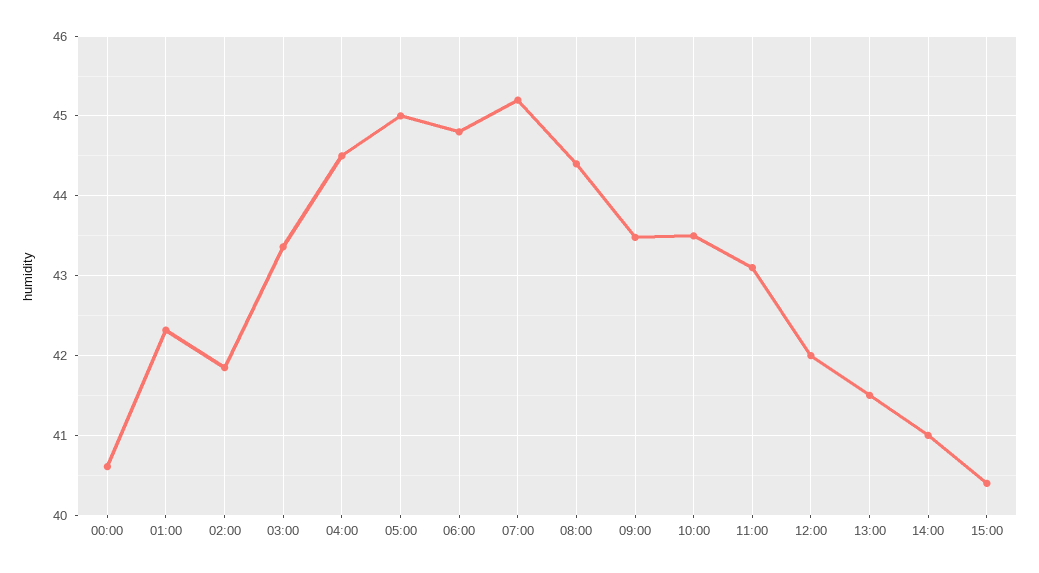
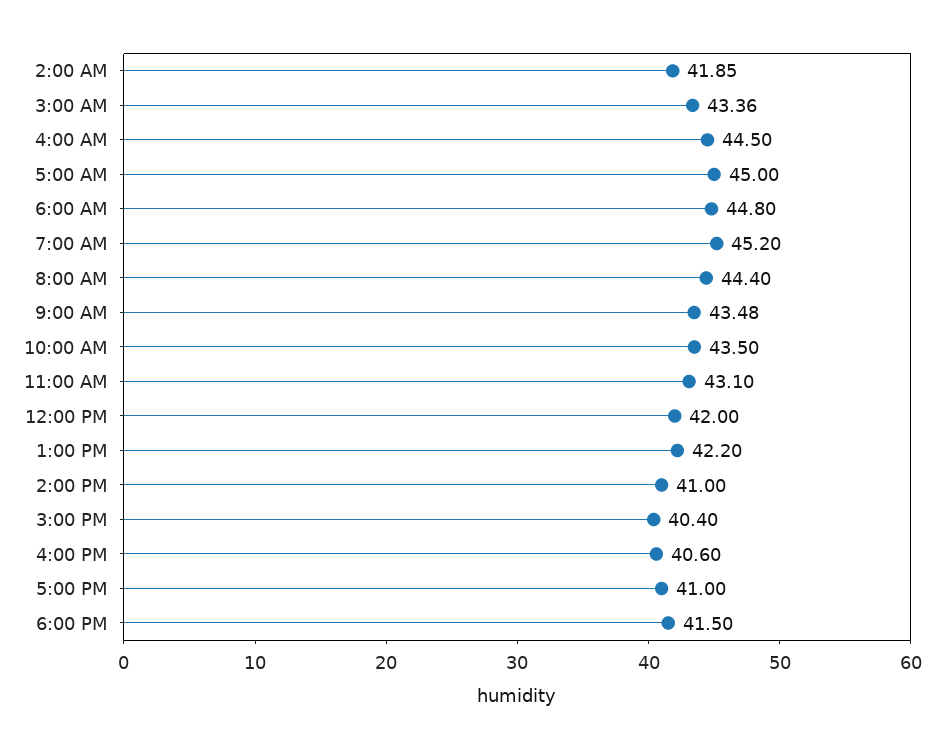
00:00: 40.6 -> none
01:00: 42.3 -> none
13:00: 41.5 -> 42.2
4:00 PM: none -> 40.6
5:00 PM: none -> 41
6:00 PM: none -> 41.5

